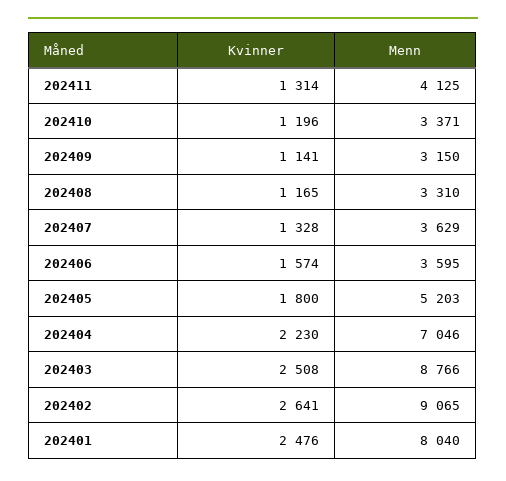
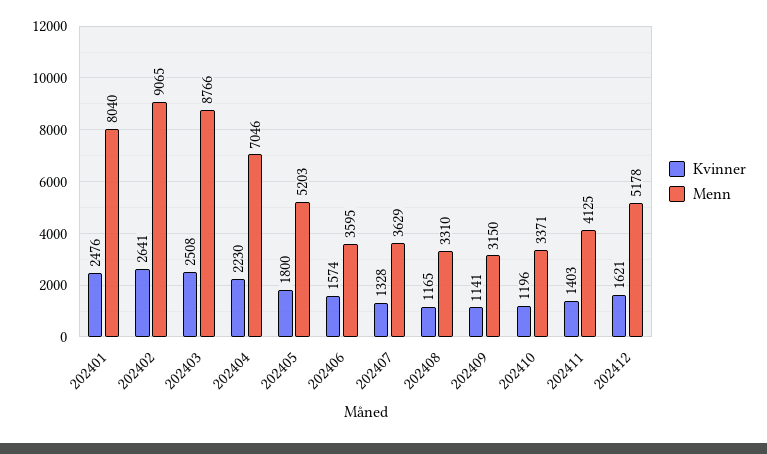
Kvinner, 202411: 1314 -> 1403
Kvinner, 202412: none -> 1621
Menn, 202412: none -> 5178

